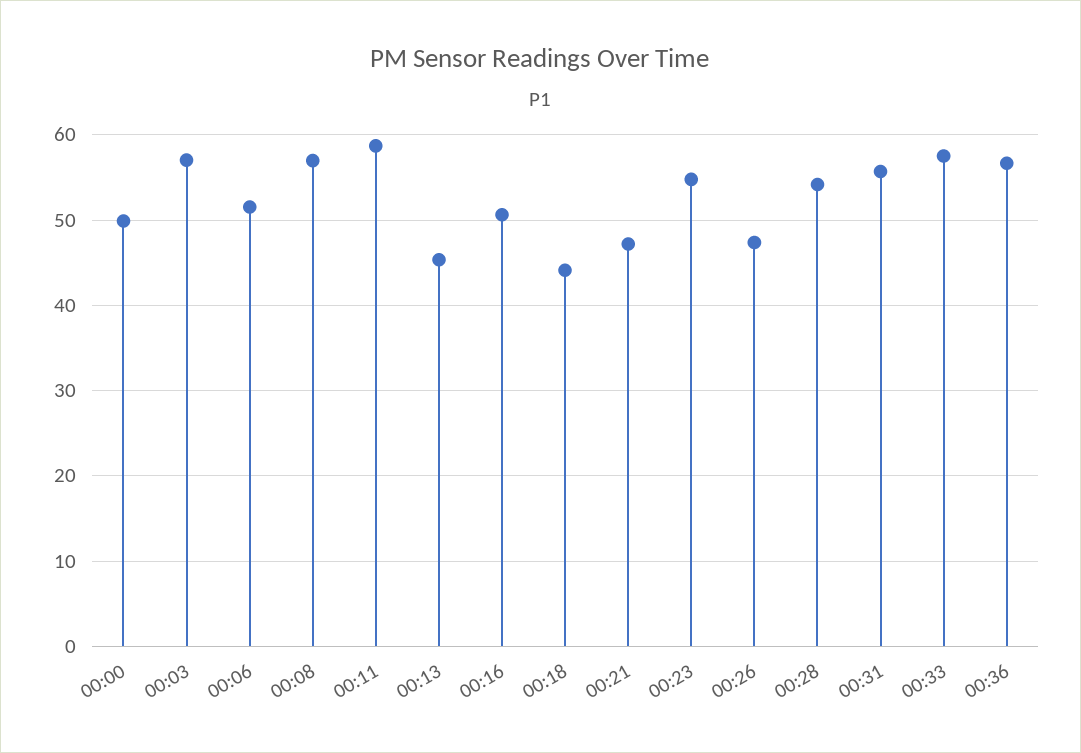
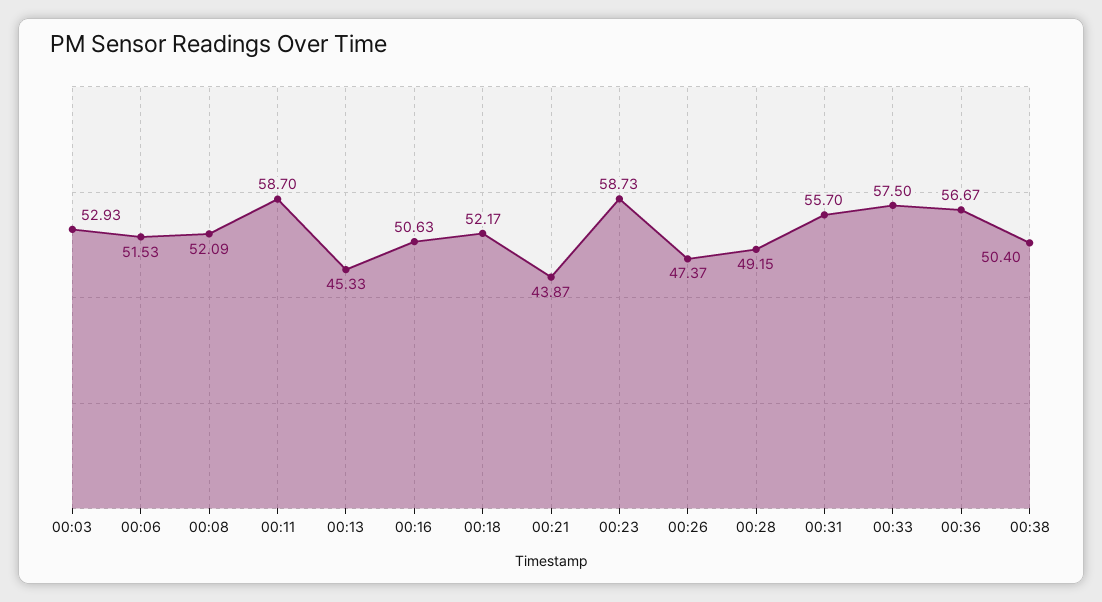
00:00: 50 -> none
00:03: 57 -> 52.93
00:08: 57 -> 52.09
00:18: 44 -> 52.17
00:21: 47 -> 43.87
00:23: 55 -> 58.73
00:28: 54 -> 49.15
00:38: none -> 50.4

